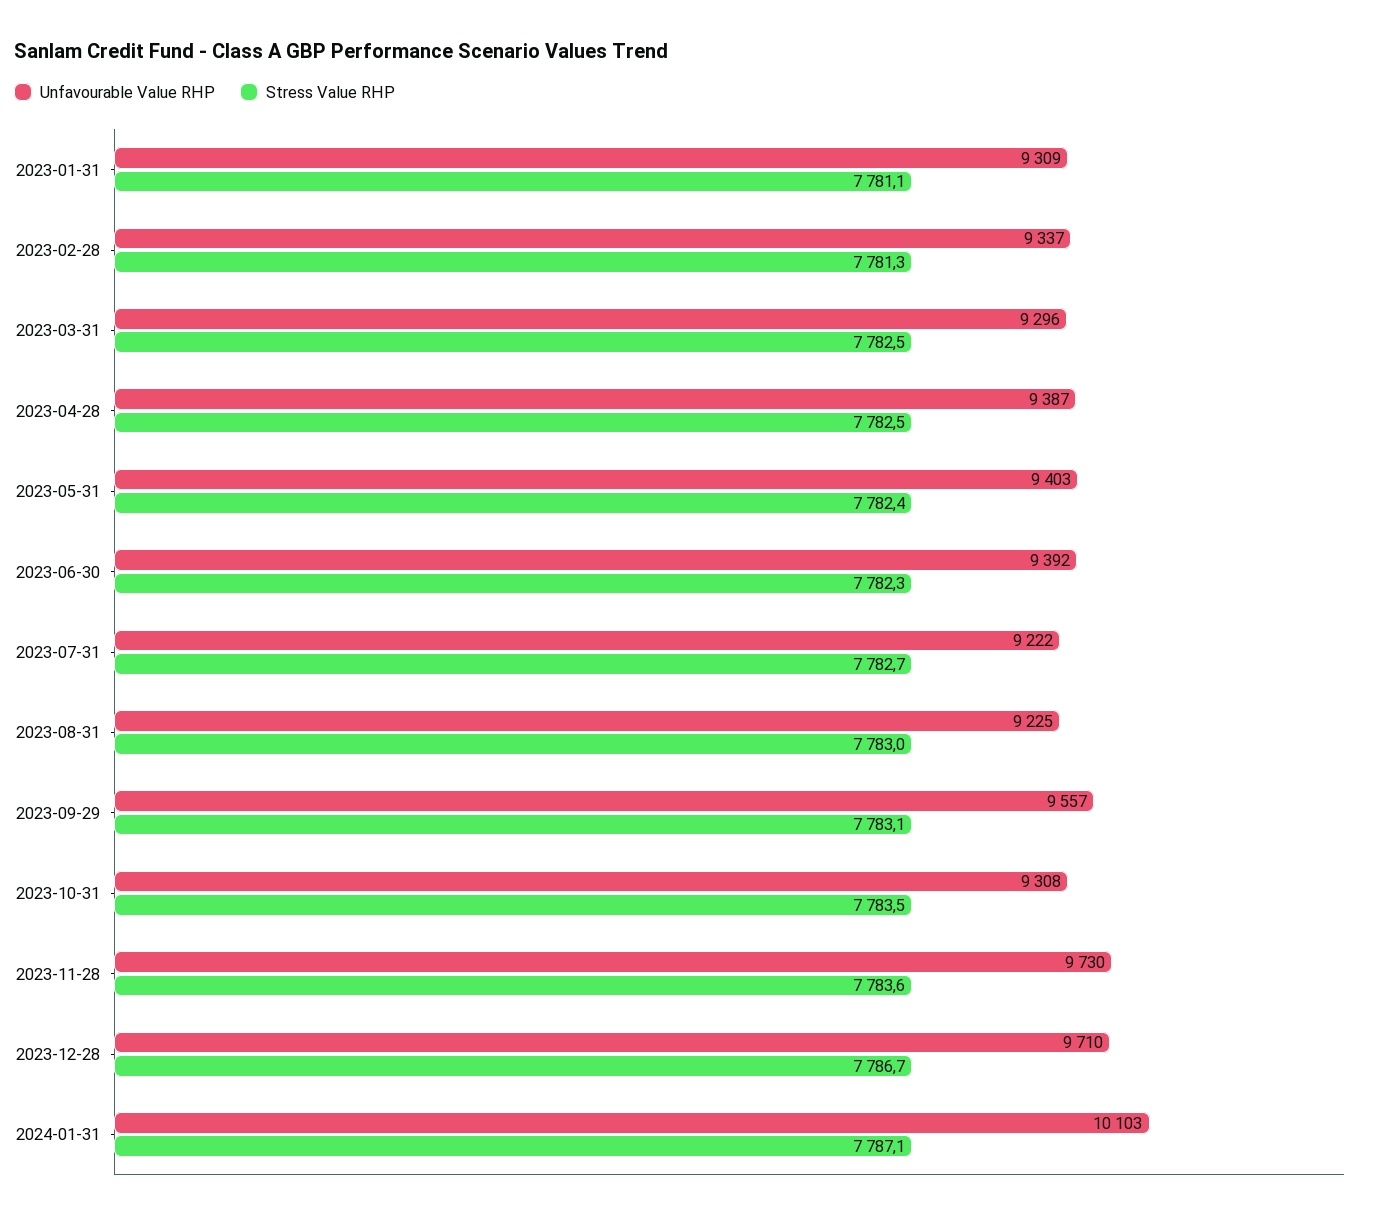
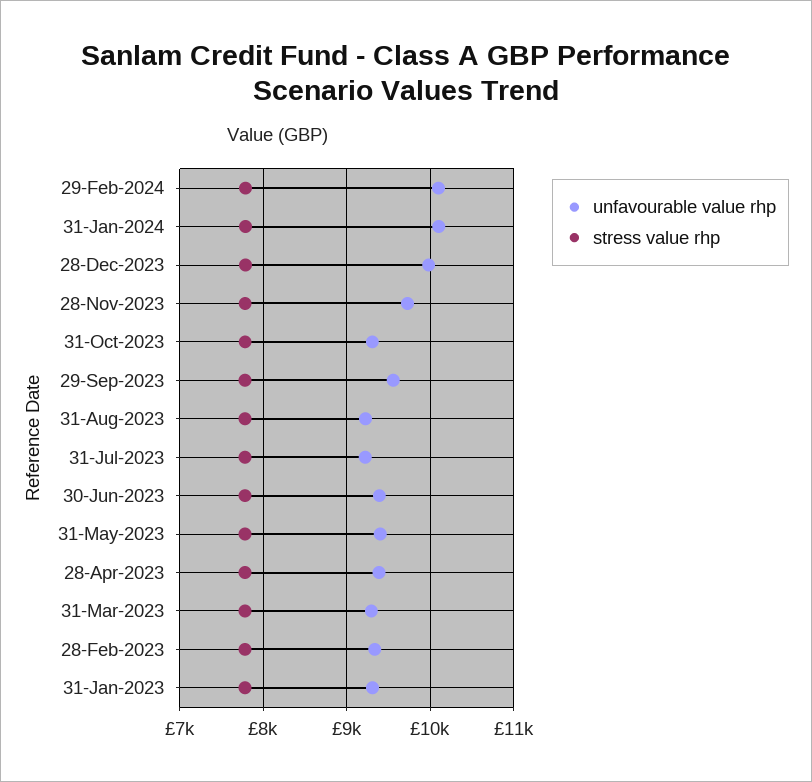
Unfavourable Value RHP, 2023-12-28: 9710 -> 10000
Unfavourable Value RHP, 29-Feb-2024: none -> 10100
Stress Value RHP, 29-Feb-2024: none -> 7800

